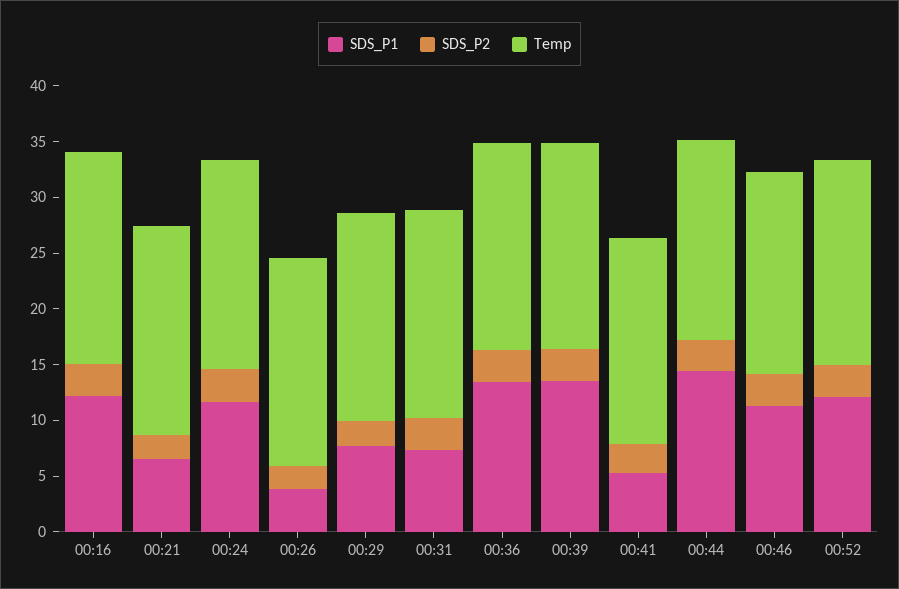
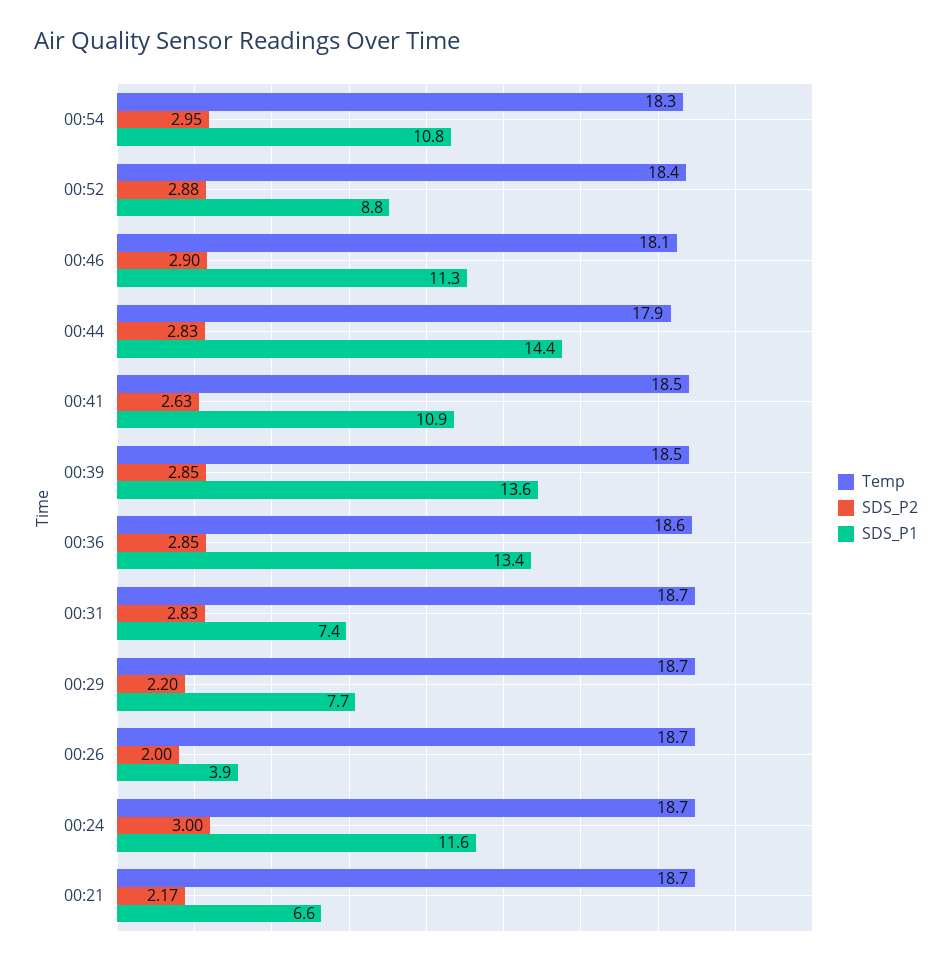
SDS_P1, 00:16: 12 -> none
SDS_P2, 00:16: 3 -> none
Temp, 00:16: 19 -> none
SDS_P1, 00:41: 5 -> 10.9
SDS_P1, 00:52: 12 -> 8.8
Temp, 00:54: none -> 18.3
SDS_P2, 00:54: none -> 2.95
SDS_P1, 00:54: none -> 10.8

